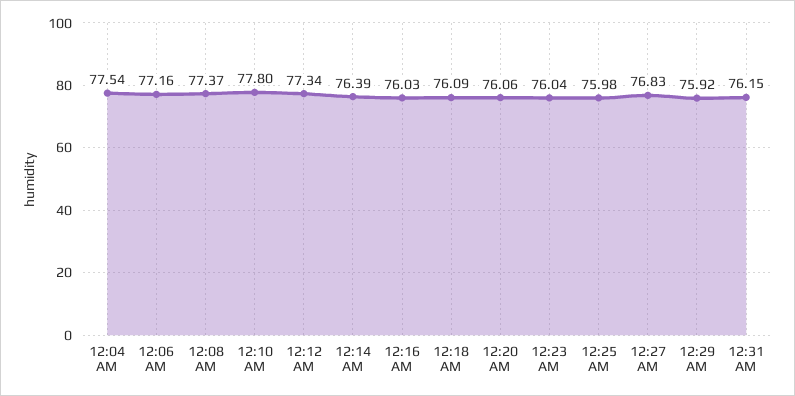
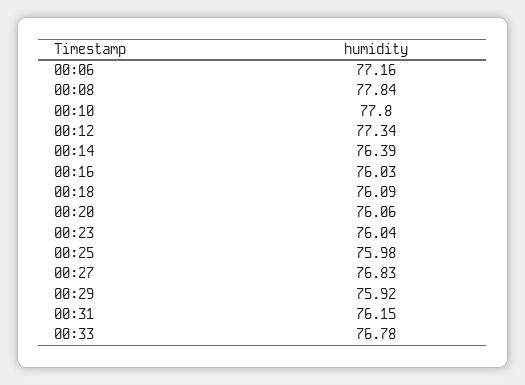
12:04 AM: 77.54 -> none
12:08 AM: 77.37 -> 77.84
00:33: none -> 76.78

